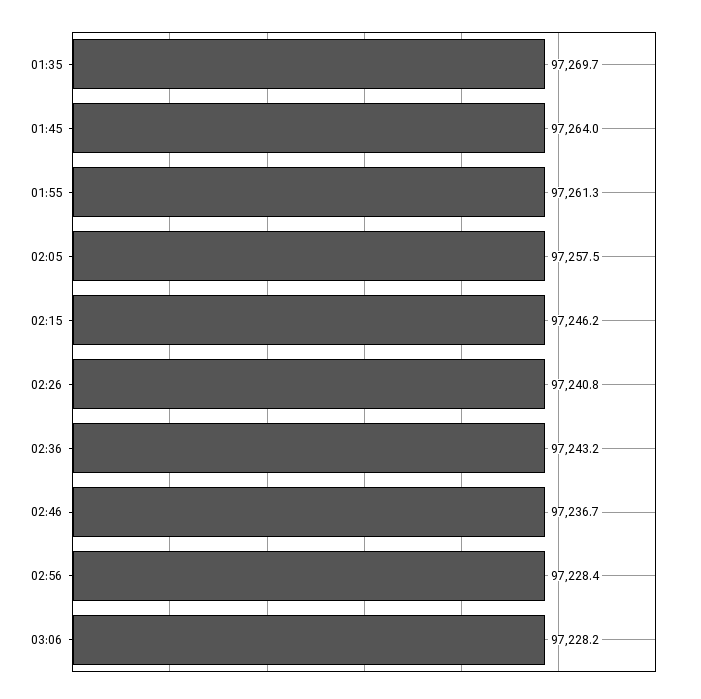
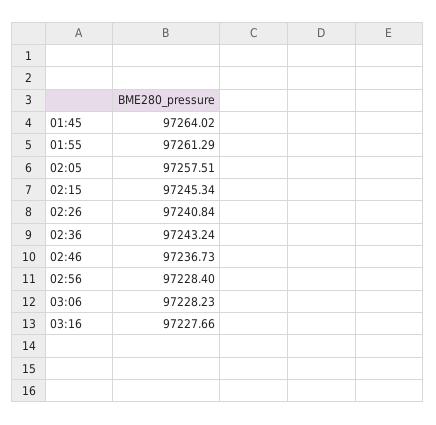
01:35: 97269.7 -> none
02:15: 97246.2 -> 97245.34
03:16: none -> 97227.66

